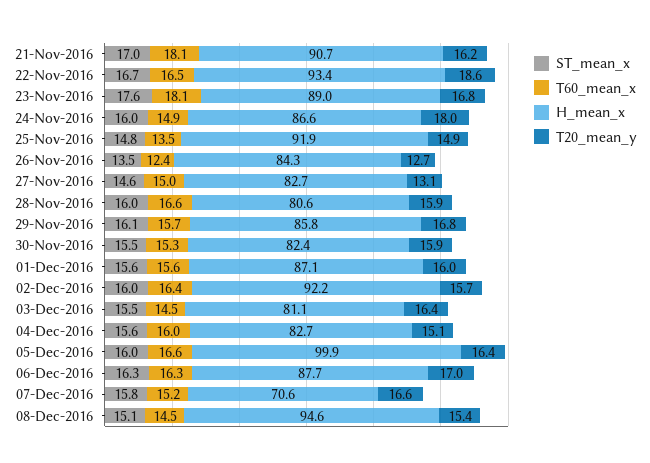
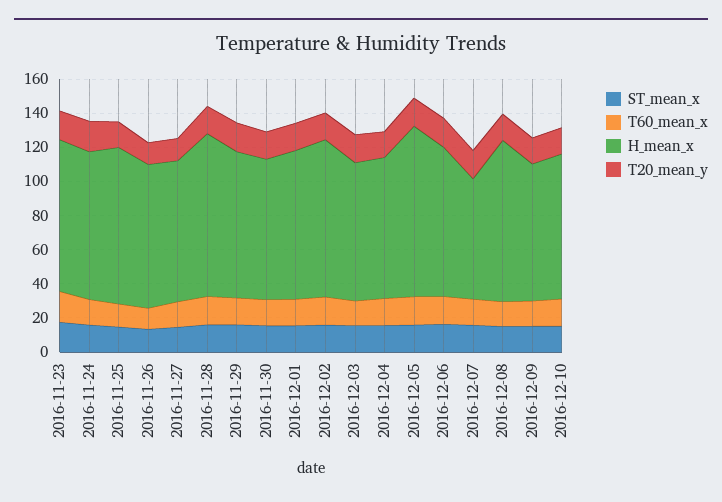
ST_mean_x, 21-Nov-2016: 17 -> none
T60_mean_x, 21-Nov-2016: 18.1 -> none
H_mean_x, 21-Nov-2016: 90.7 -> none
T20_mean_y, 21-Nov-2016: 16.2 -> none
ST_mean_x, 22-Nov-2016: 16.7 -> none
T60_mean_x, 22-Nov-2016: 16.5 -> none
H_mean_x, 22-Nov-2016: 93.4 -> none
T20_mean_y, 22-Nov-2016: 18.6 -> none
H_mean_x, 28-Nov-2016: 80.6 -> 95
ST_mean_x, 2016-12-09: none -> 15
T60_mean_x, 2016-12-09: none -> 15
H_mean_x, 2016-12-09: none -> 80
T20_mean_y, 2016-12-09: none -> 15
ST_mean_x, 2016-12-10: none -> 15
T60_mean_x, 2016-12-10: none -> 15
H_mean_x, 2016-12-10: none -> 85
T20_mean_y, 2016-12-10: none -> 15

